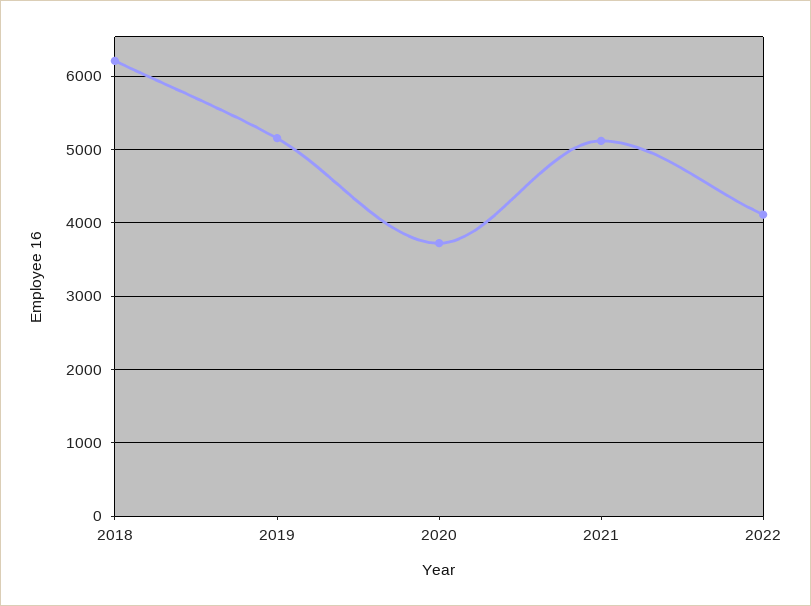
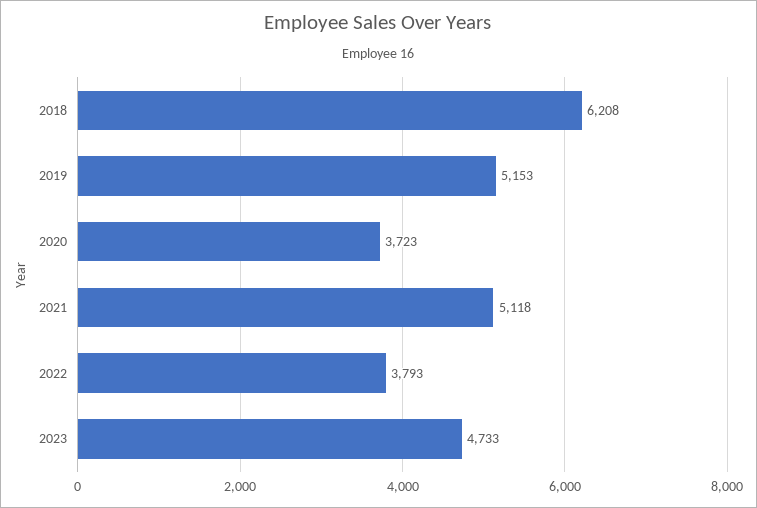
2022: 4100 -> 3793
2023: none -> 4733

